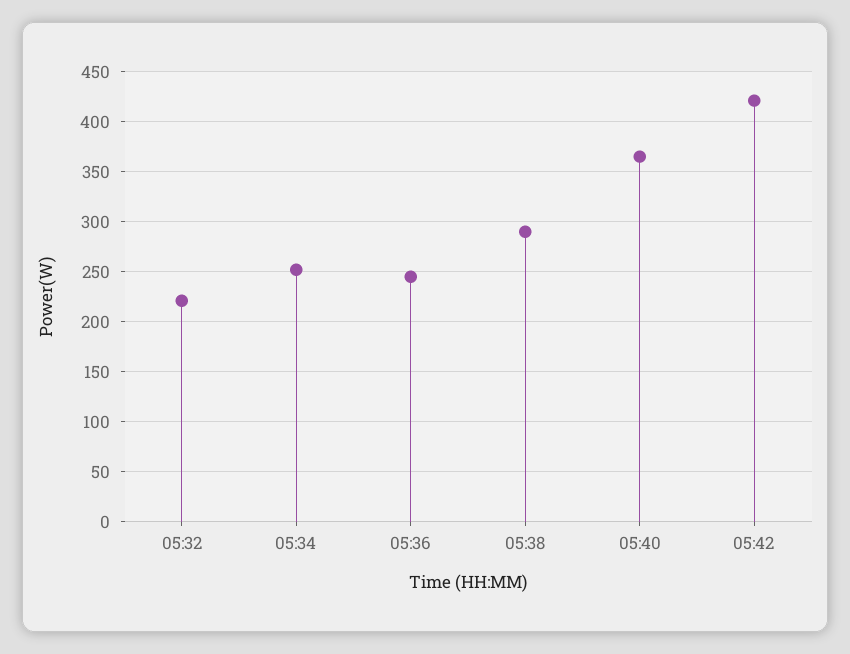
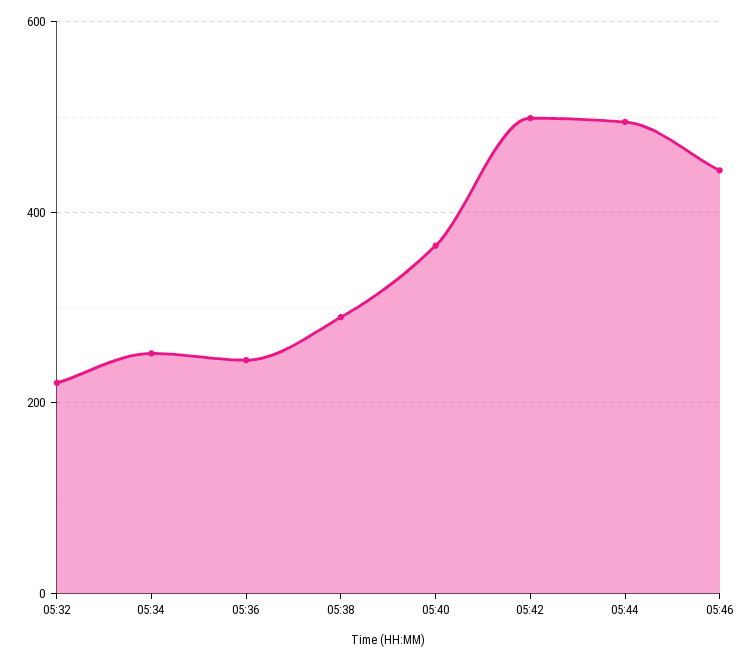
05:42: 420 -> 500
05:44: none -> 500
05:46: none -> 440

